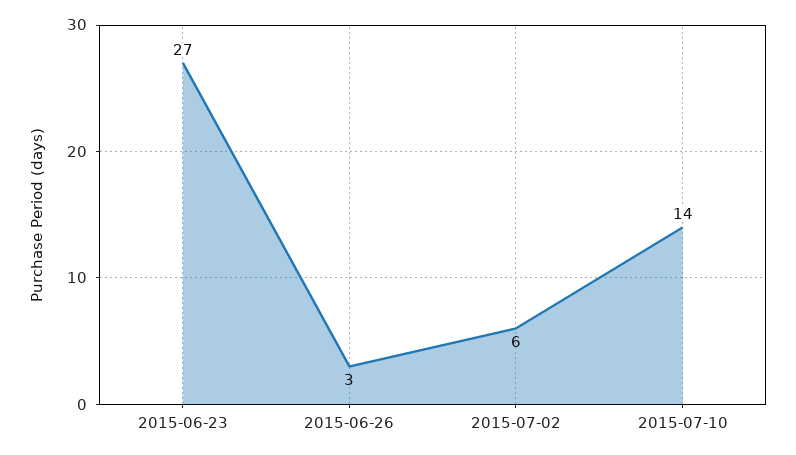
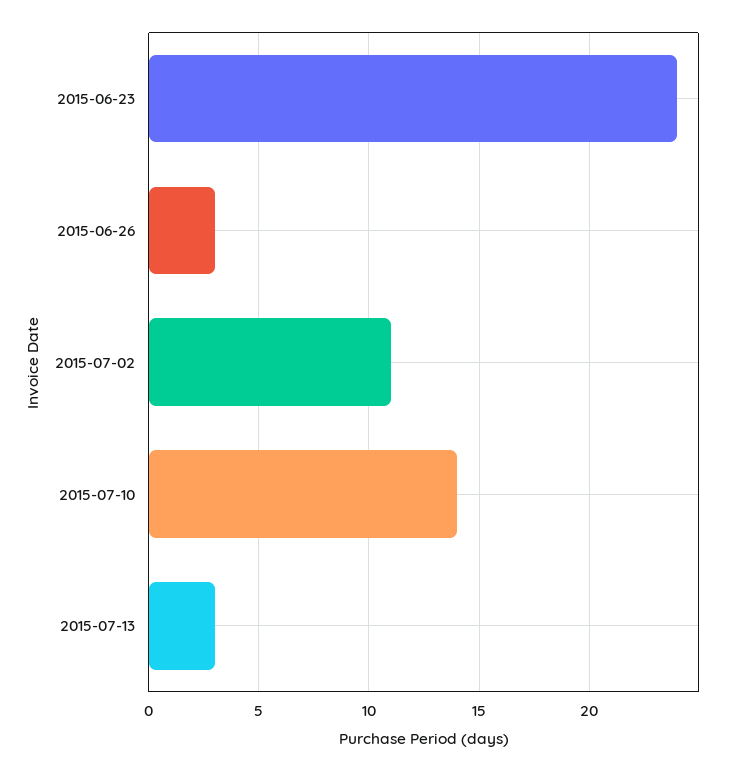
2015-06-23: 27 -> 24
2015-07-02: 6 -> 11
2015-07-13: none -> 3

